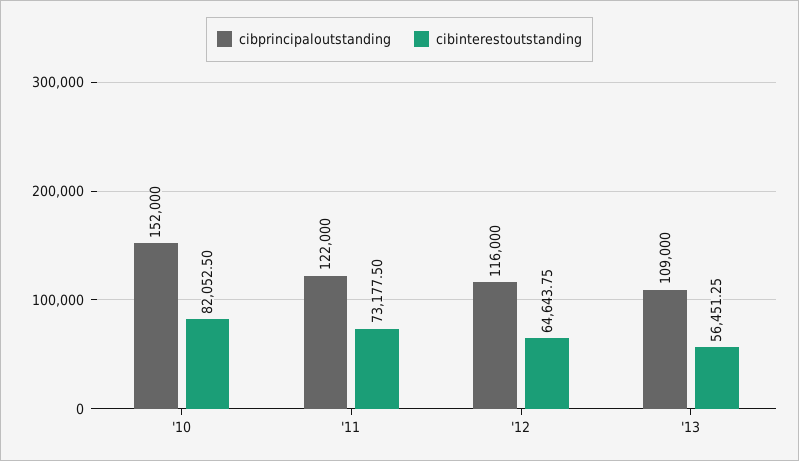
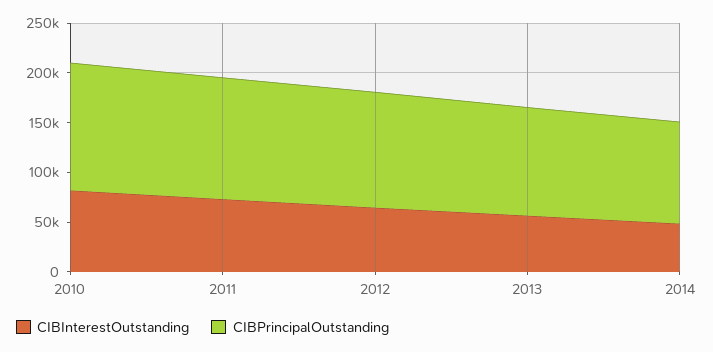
cibprincipaloutstanding, '10: 152000 -> 130000
cibinterestoutstanding, 2014: none -> 50000
cibprincipaloutstanding, 2014: none -> 100000

